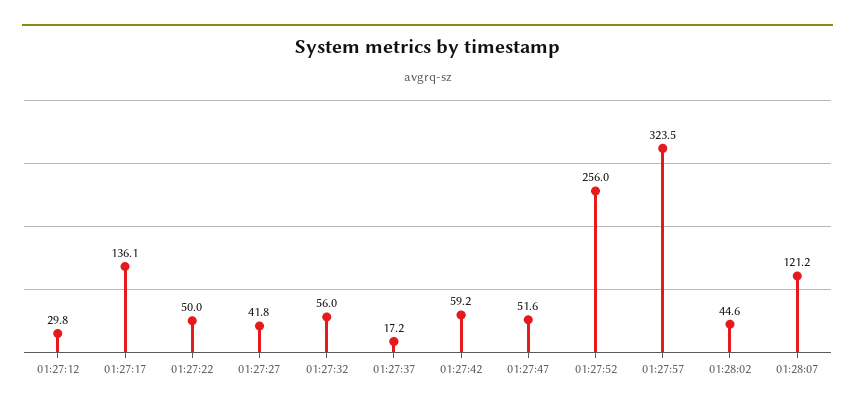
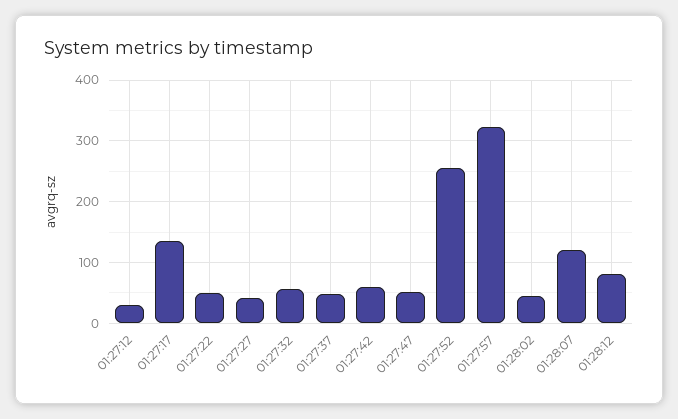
01:27:37: 17.2 -> 50
01:28:12: none -> 80

